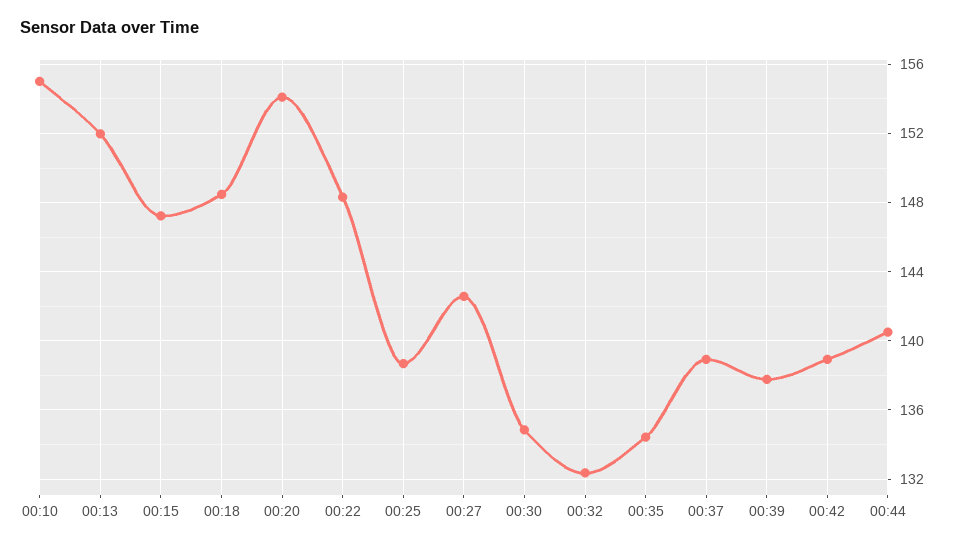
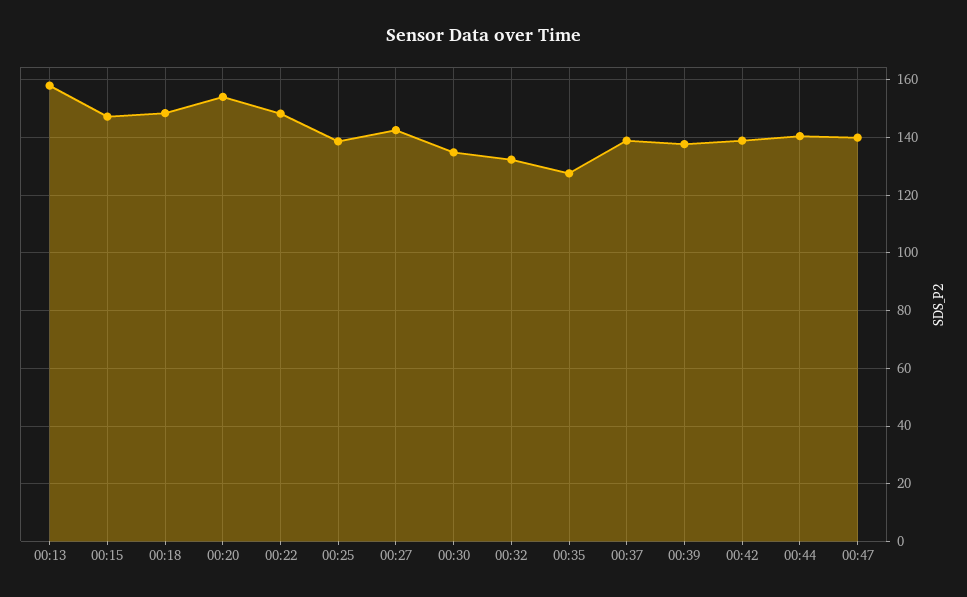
00:10: 155 -> none
00:13: 152 -> 157.5
00:35: 134.5 -> 127.5
00:47: none -> 140

